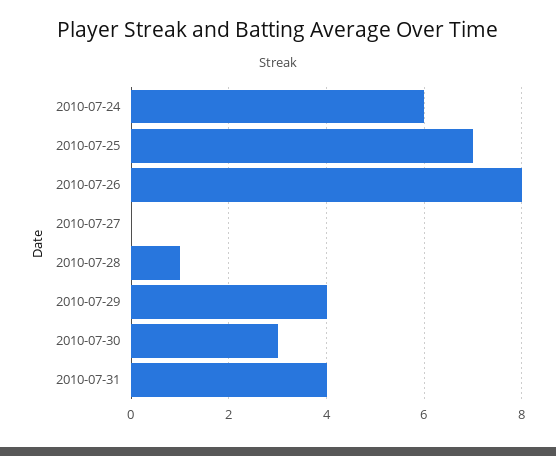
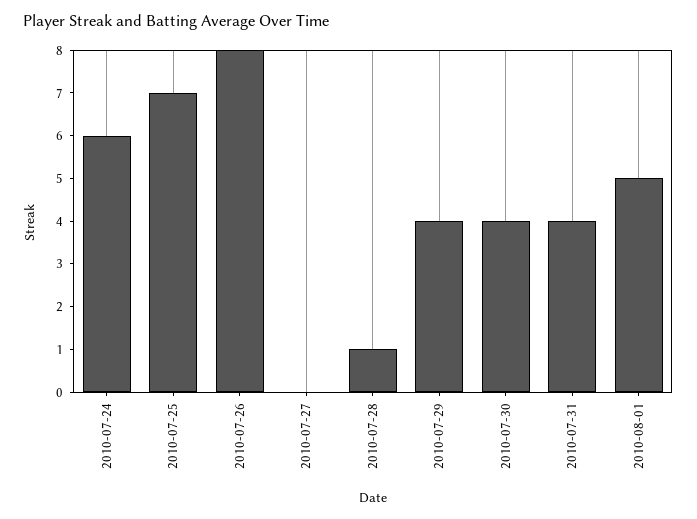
2010-07-30: 3 -> 4
2010-08-01: none -> 5

